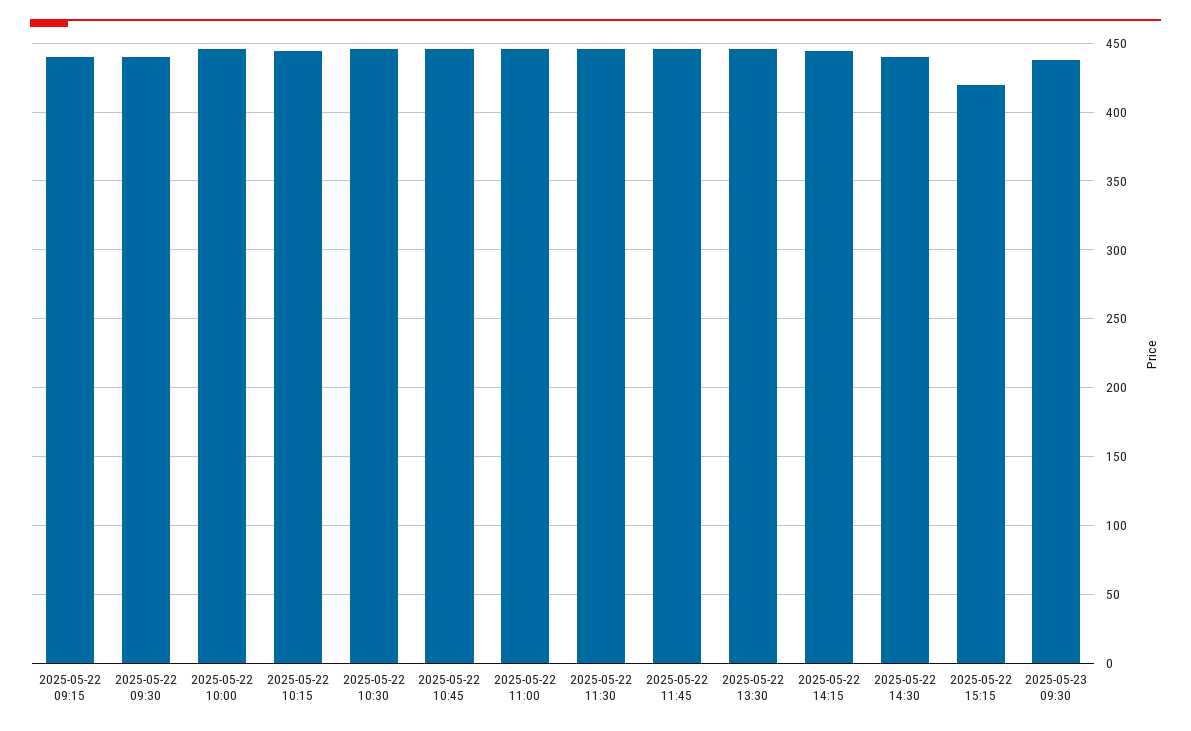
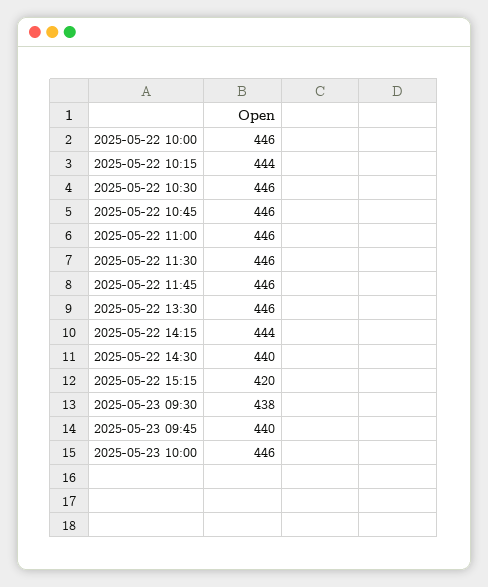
2025-05-22 09:15: 440 -> none
2025-05-22 09:30: 440 -> none
2025-05-23 09:45: none -> 440
2025-05-23 10:00: none -> 446

